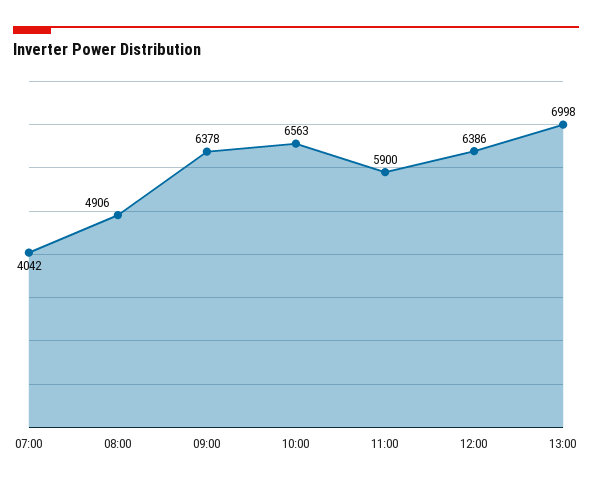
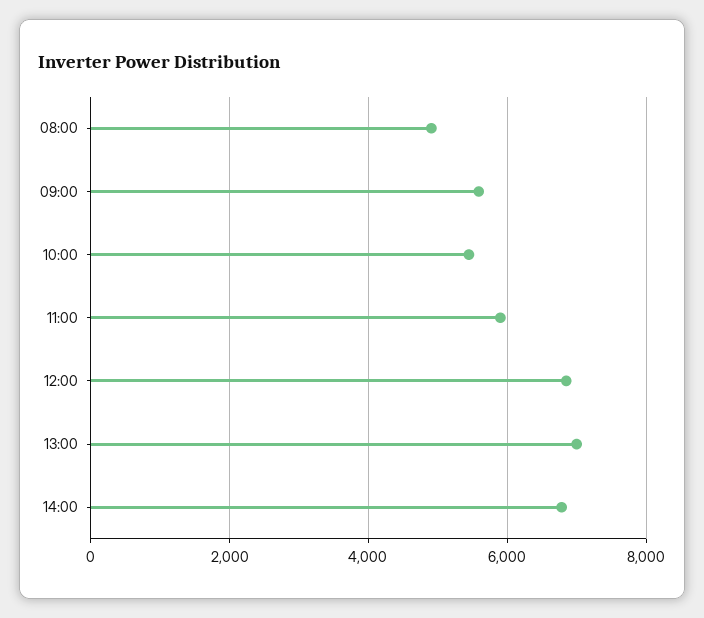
07:00: 4042 -> none
09:00: 6378 -> 5600
10:00: 6563 -> 5400
12:00: 6386 -> 6800
14:00: none -> 6800

